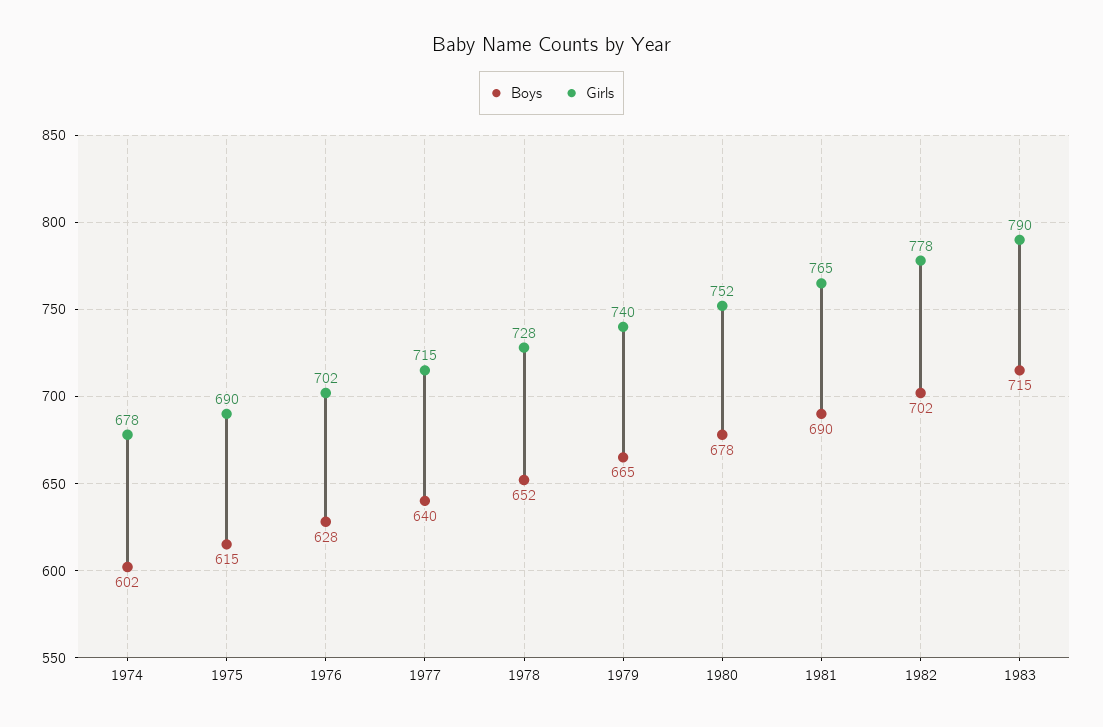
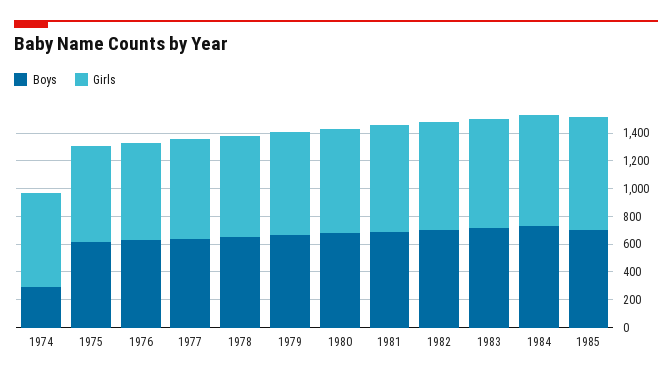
Boys, 1974: 602 -> 300
Boys, 1984: none -> 700
Girls, 1984: none -> 800
Boys, 1985: none -> 700
Girls, 1985: none -> 800

